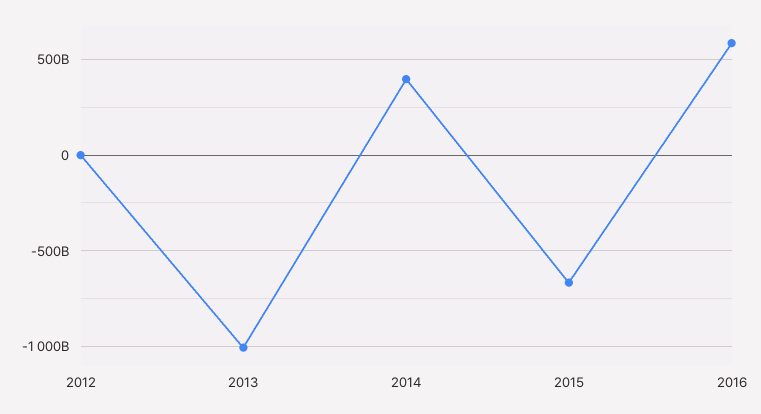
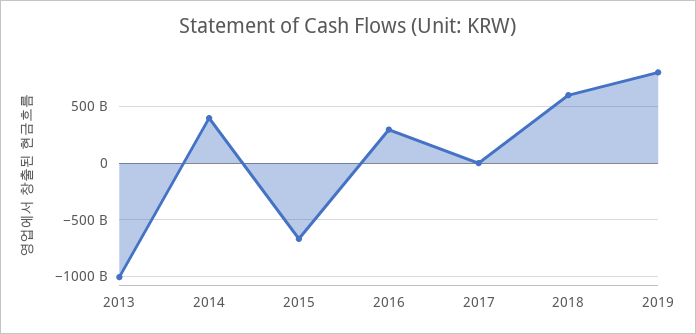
2012: 0 -> none
2016: 600000000000 -> 300000000000
2017: none -> 0
2018: none -> 600000000000
2019: none -> 800000000000

